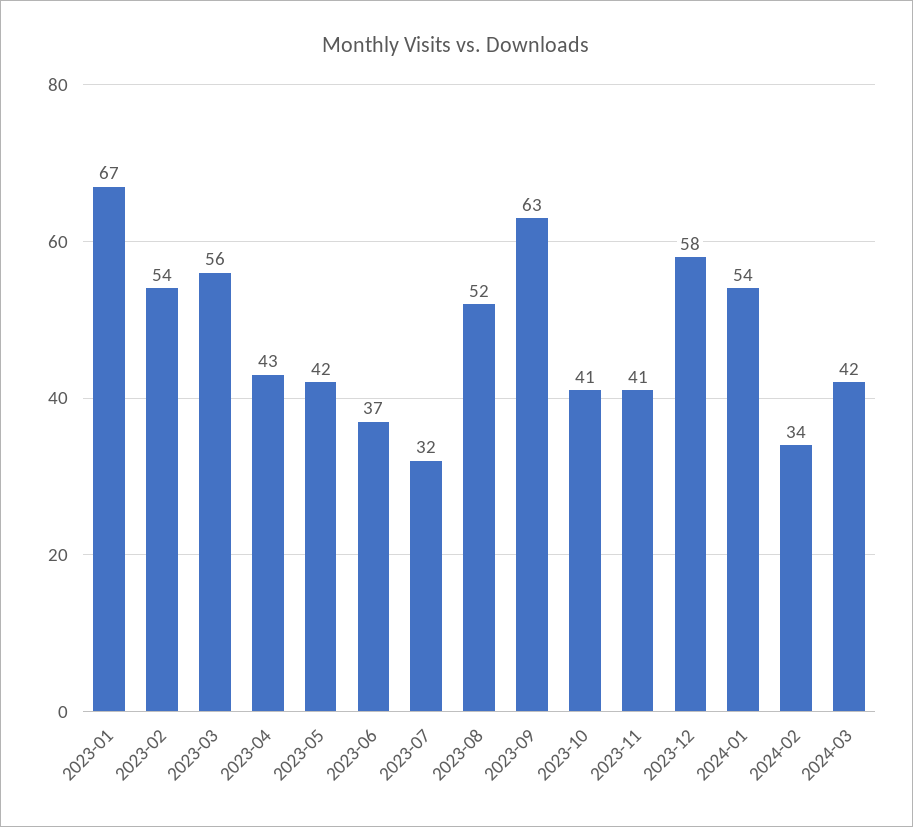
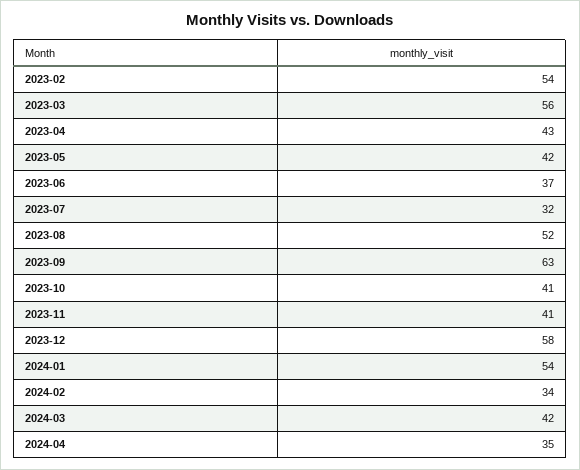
2023-01: 67 -> none
2024-04: none -> 35

